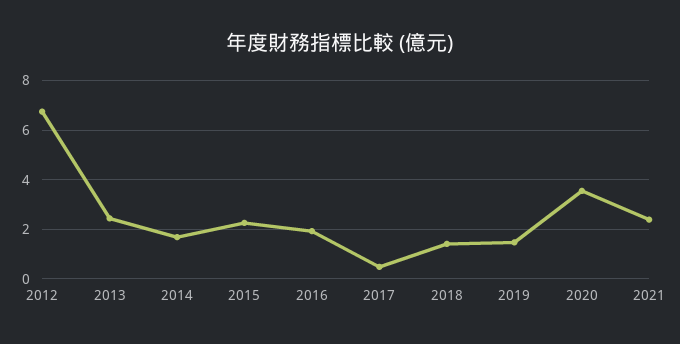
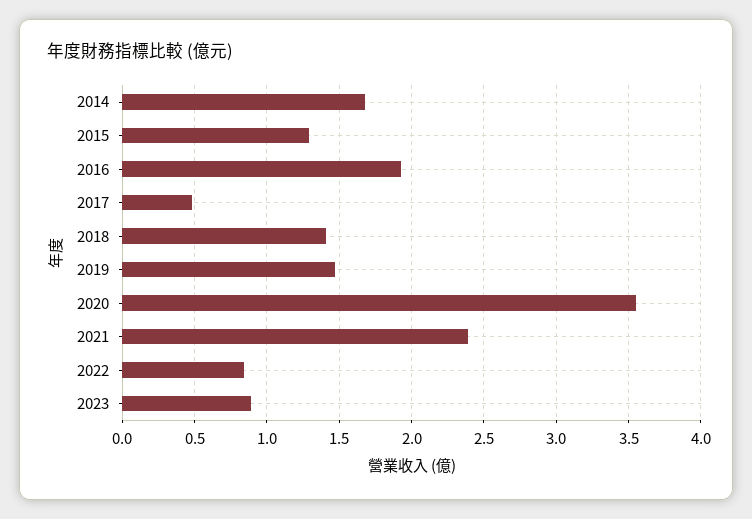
2012: 6.75 -> none
2013: 2.5 -> none
2015: 2.25 -> 1.3
2022: none -> 0.85
2023: none -> 0.9

